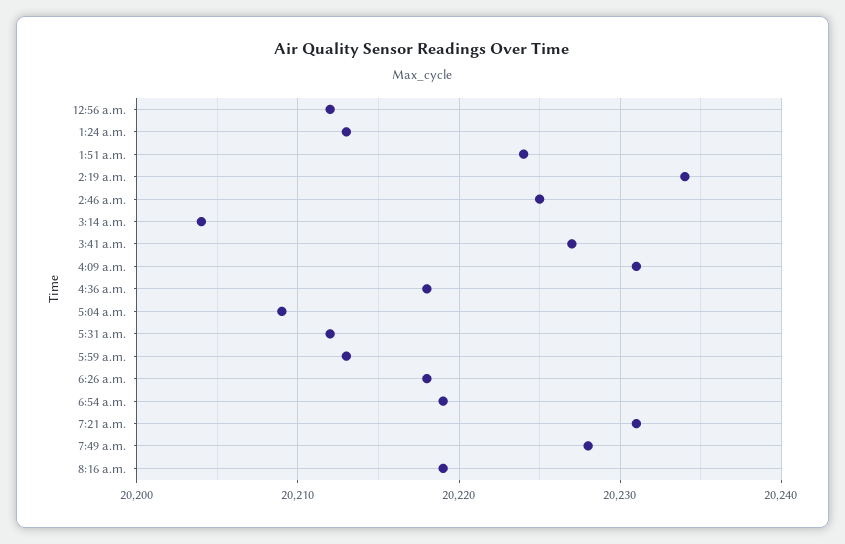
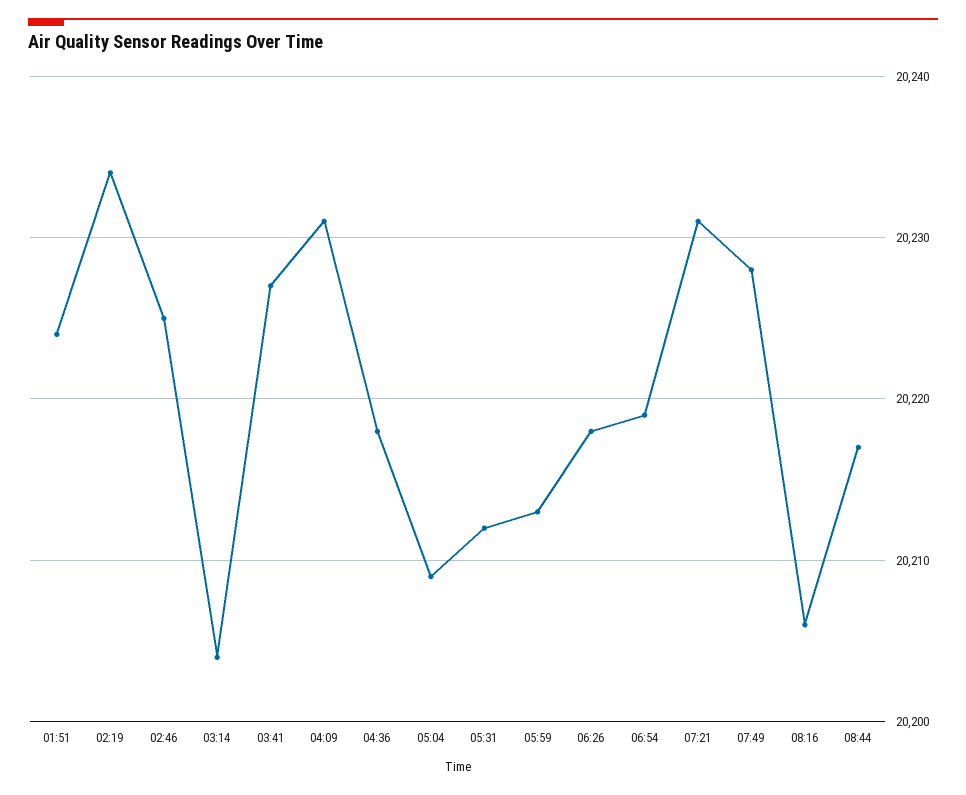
12:56 a.m.: 20212 -> none
1:24 a.m.: 20213 -> none
8:16 a.m.: 20219 -> 20206
08:44: none -> 20217

